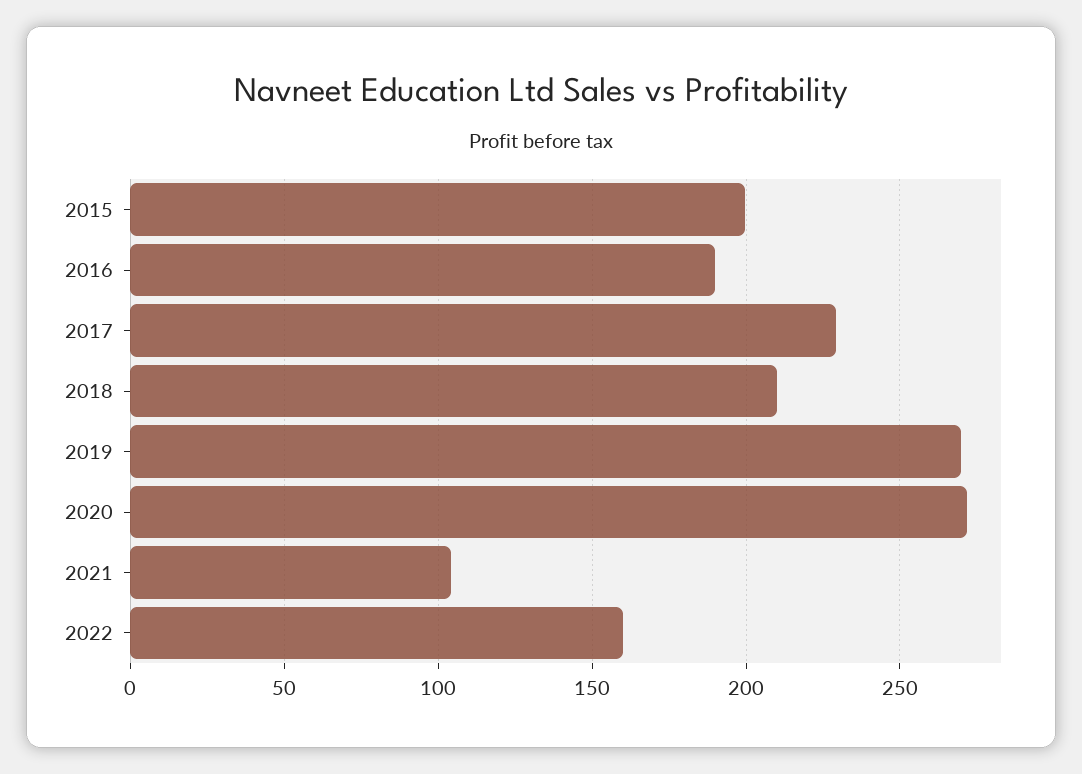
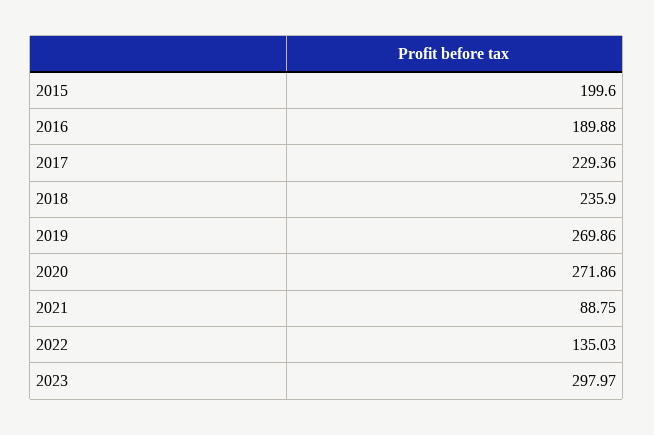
2018: 210 -> 235.9
2021: 105 -> 88.75
2022: 160 -> 135.03
2023: none -> 297.97

